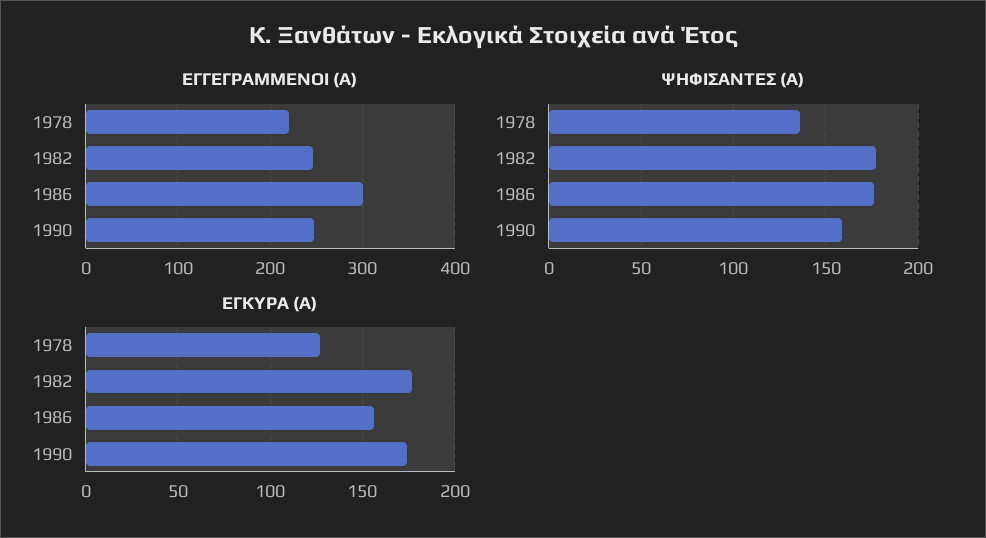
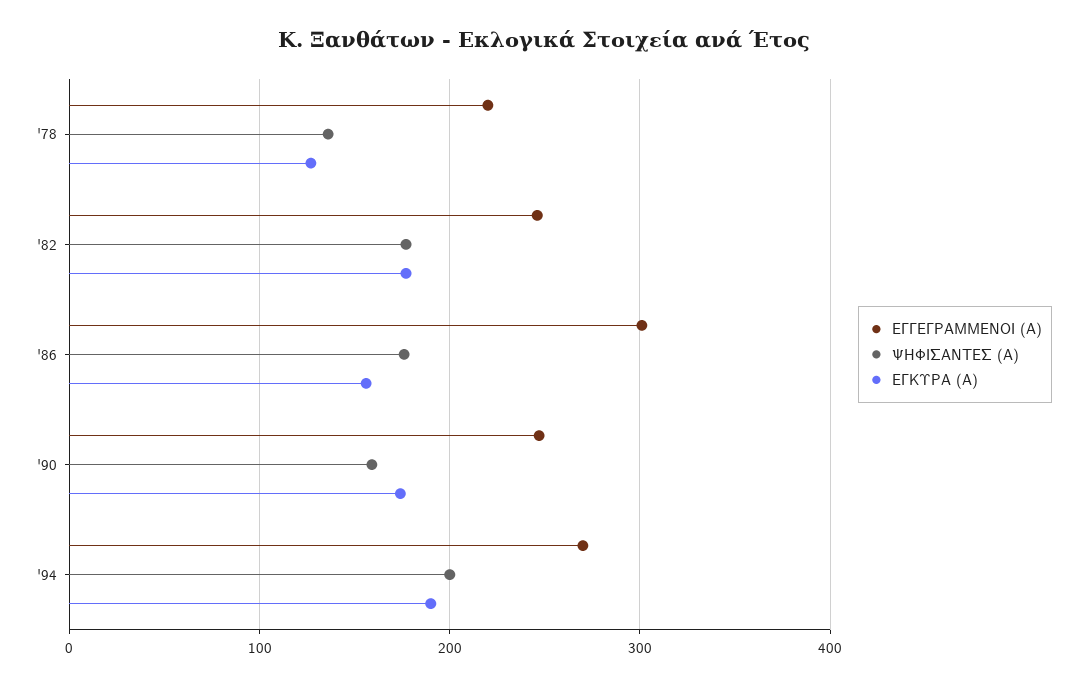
ΕΓΓΕΓΡΑΜΜΕΝΟΙ (Α), '94: none -> 270
ΨΗΦΙΣΑΝΤΕΣ (Α), '94: none -> 200
ΕΓΚΥΡΑ (Α), '94: none -> 190

